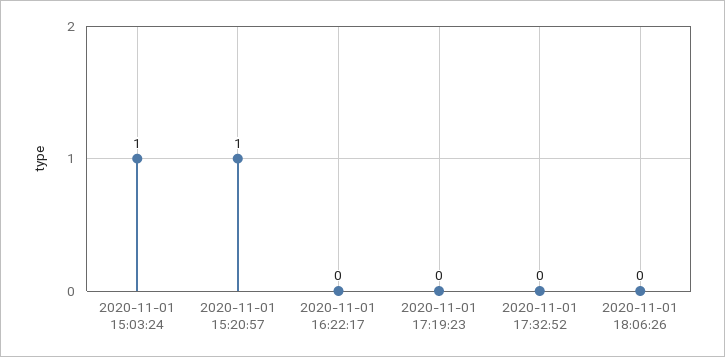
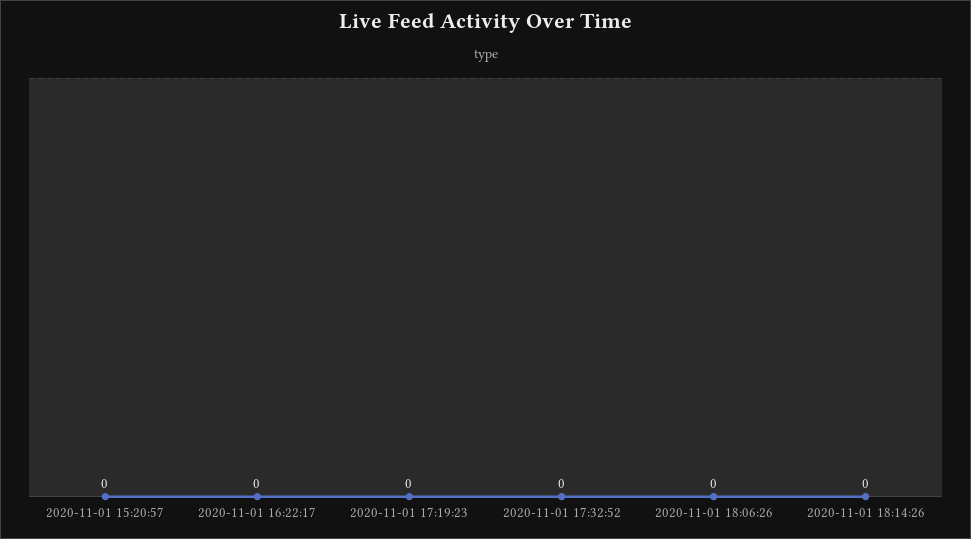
2020-11-01 15:03:24: 1 -> none
2020-11-01 15:20:57: 1 -> 0
2020-11-01 18:14:26: none -> 0

